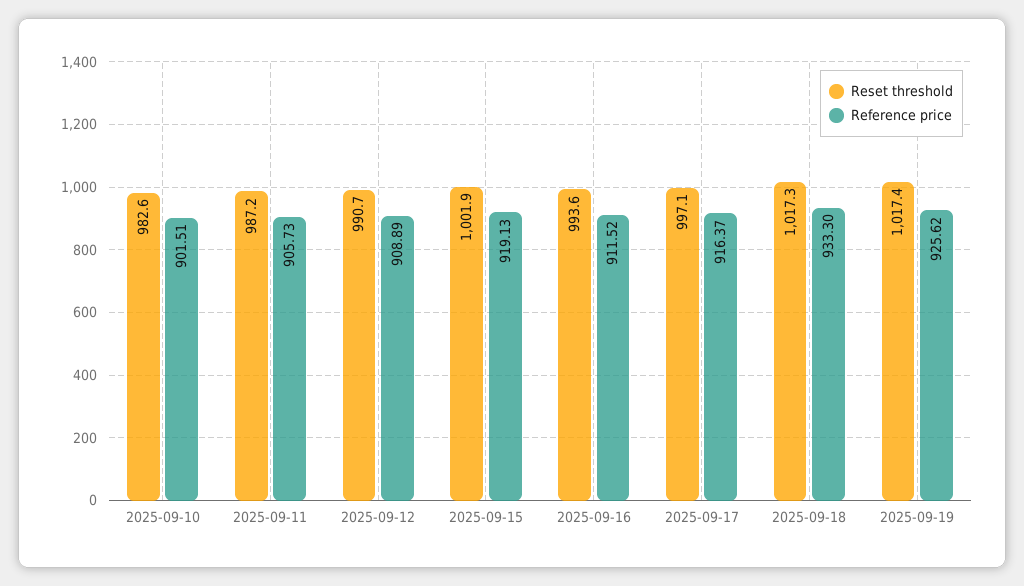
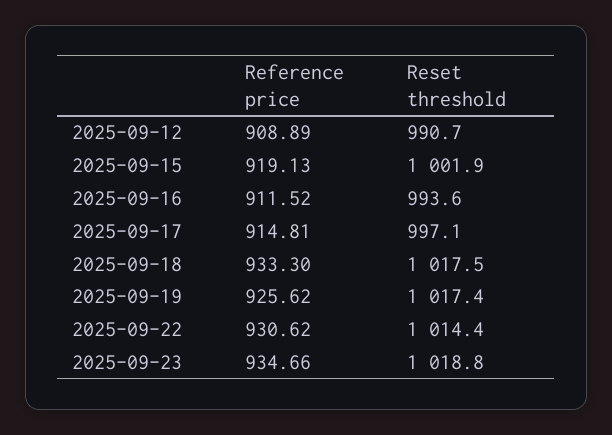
Reset threshold, 2025-09-10: 982.6 -> none
Reference price, 2025-09-10: 901.51 -> none
Reset threshold, 2025-09-11: 987.2 -> none
Reference price, 2025-09-11: 905.73 -> none
Reference price, 2025-09-17: 916.37 -> 914.81
Reset threshold, 2025-09-18: 1017.3 -> 1017.5
Reference price, 2025-09-22: none -> 930.62
Reset threshold, 2025-09-22: none -> 1014.4
Reference price, 2025-09-23: none -> 934.66
Reset threshold, 2025-09-23: none -> 1018.8

